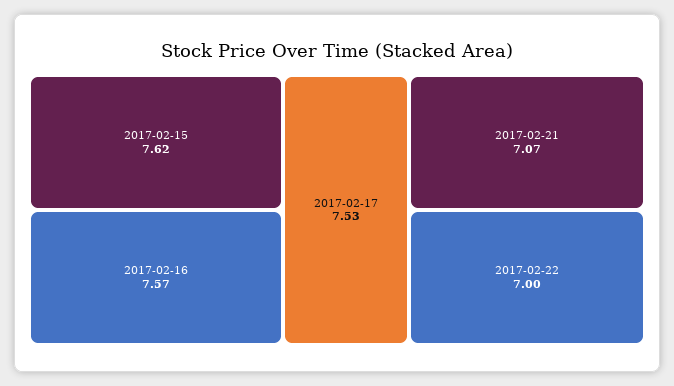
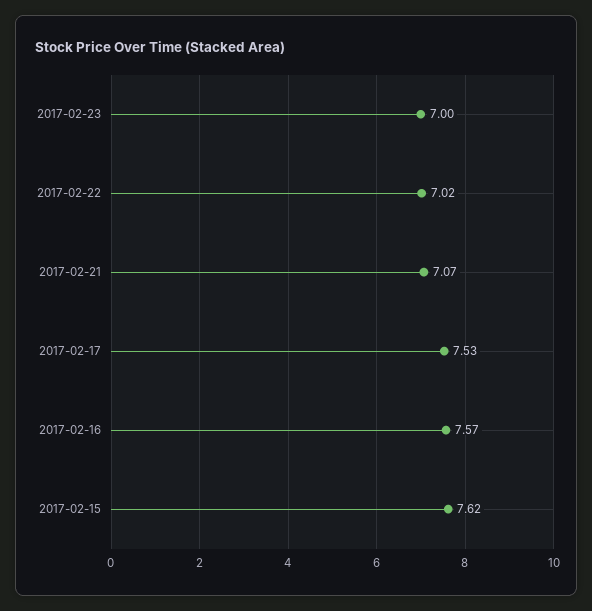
2017-02-22: 7 -> 7.02
2017-02-23: none -> 7

